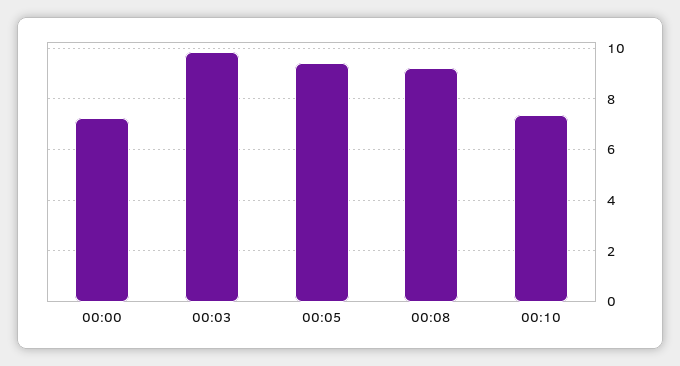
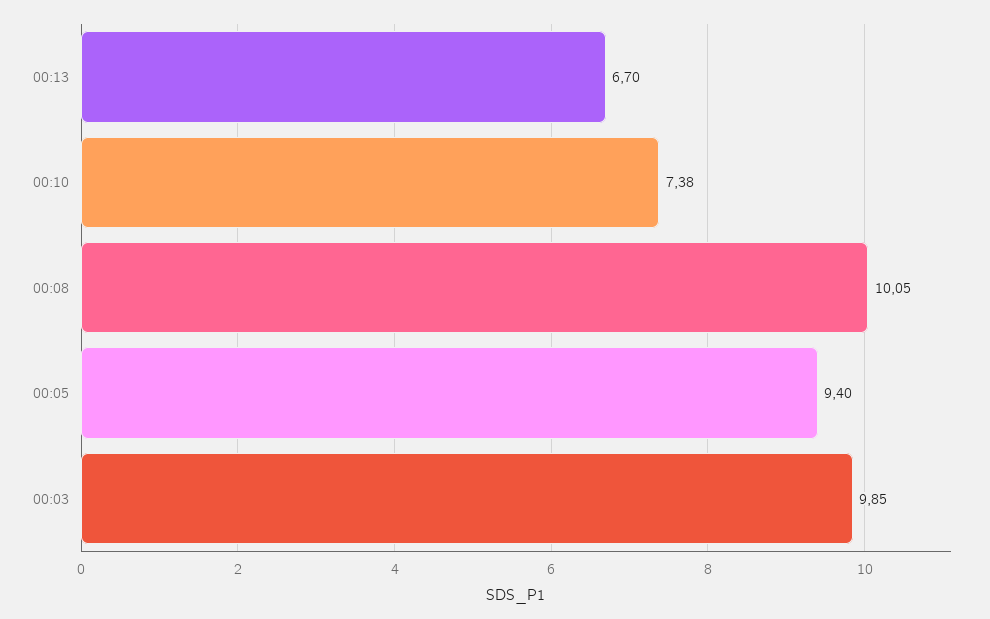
00:00: 7.25 -> none
00:08: 9.25 -> 10.05
00:13: none -> 6.7

